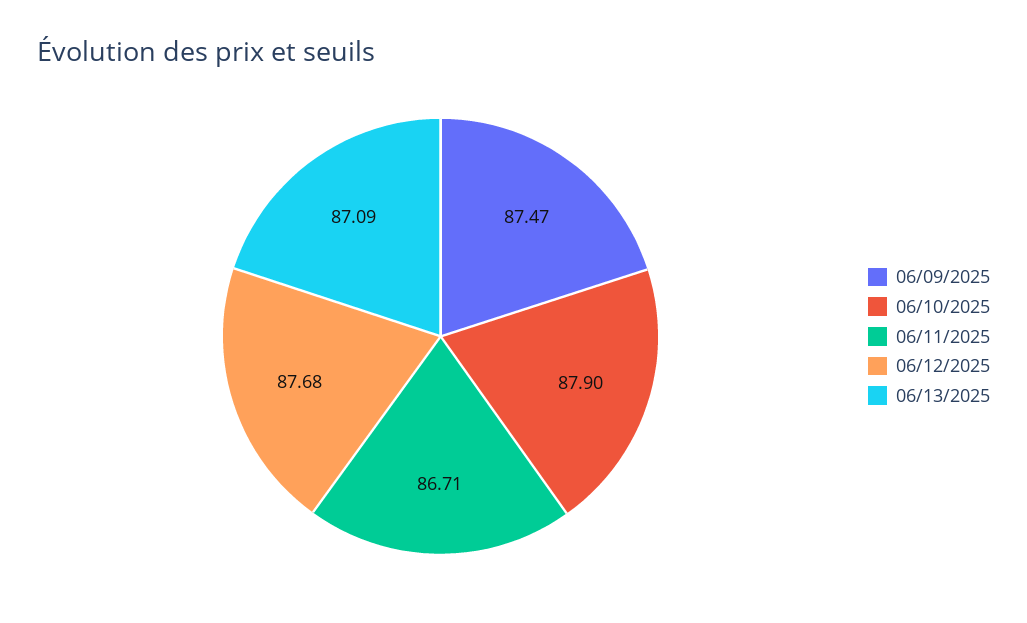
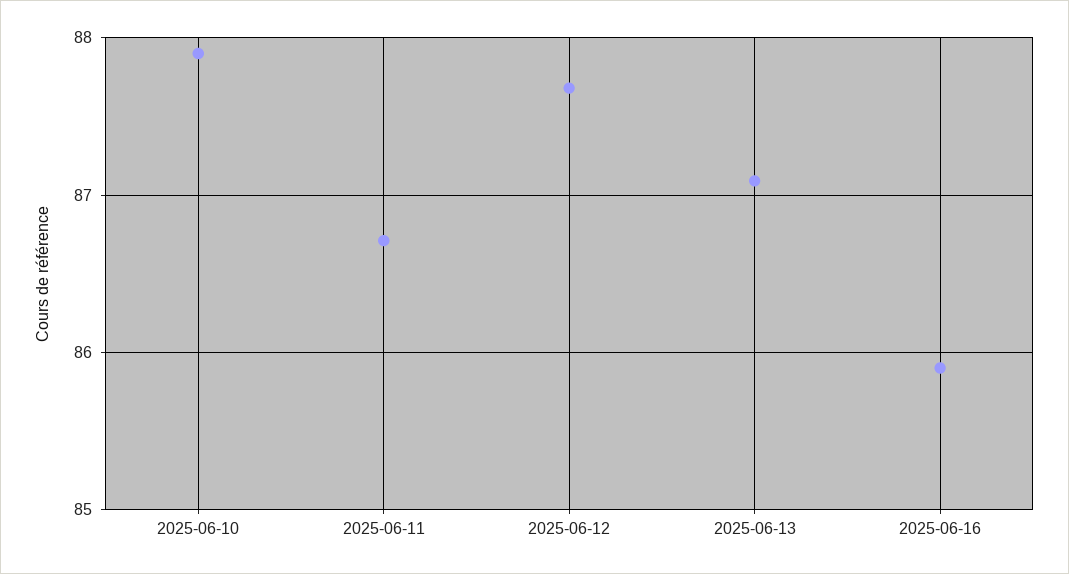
06/09/2025: 87.47 -> none
2025-06-16: none -> 85.9

